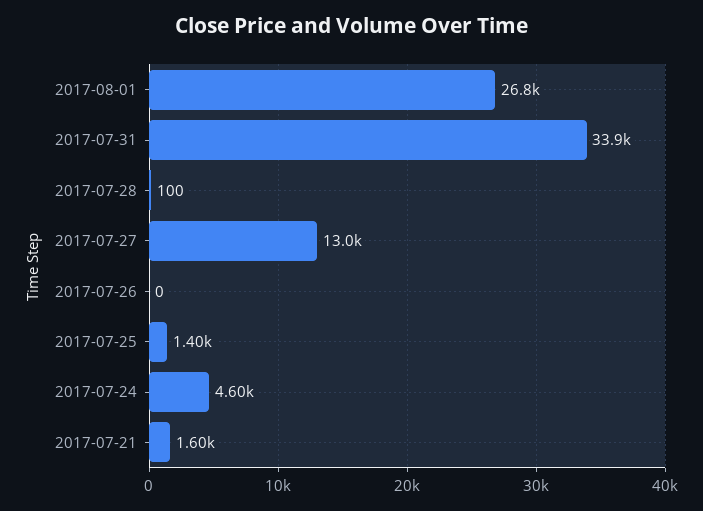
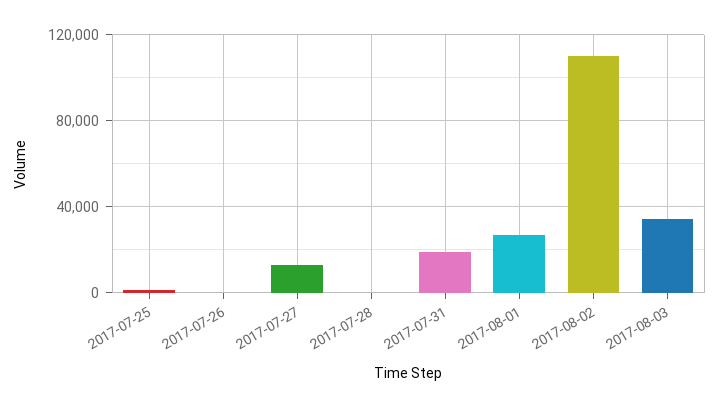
2017-07-31: 33900 -> 20000
2017-07-24: 4600 -> none
2017-07-21: 1600 -> none
2017-08-02: none -> 110000
2017-08-03: none -> 35000

